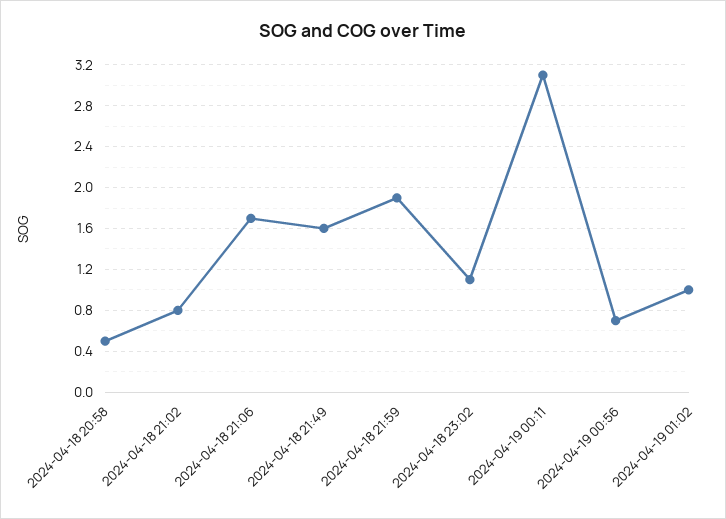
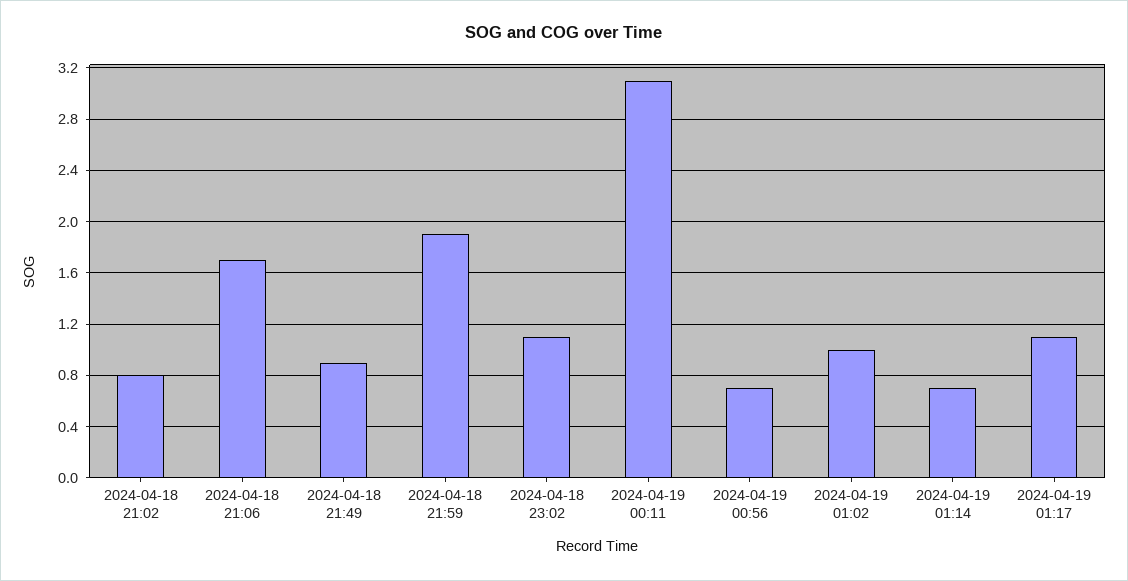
2024-04-18 20:58: 0.5 -> none
2024-04-18 21:49: 1.6 -> 0.9
2024-04-19 01:14: none -> 0.7
2024-04-19 01:17: none -> 1.1

